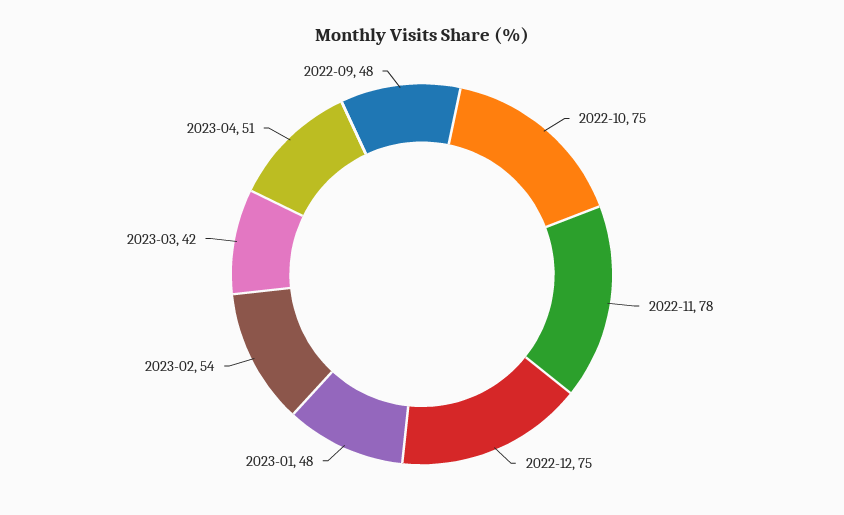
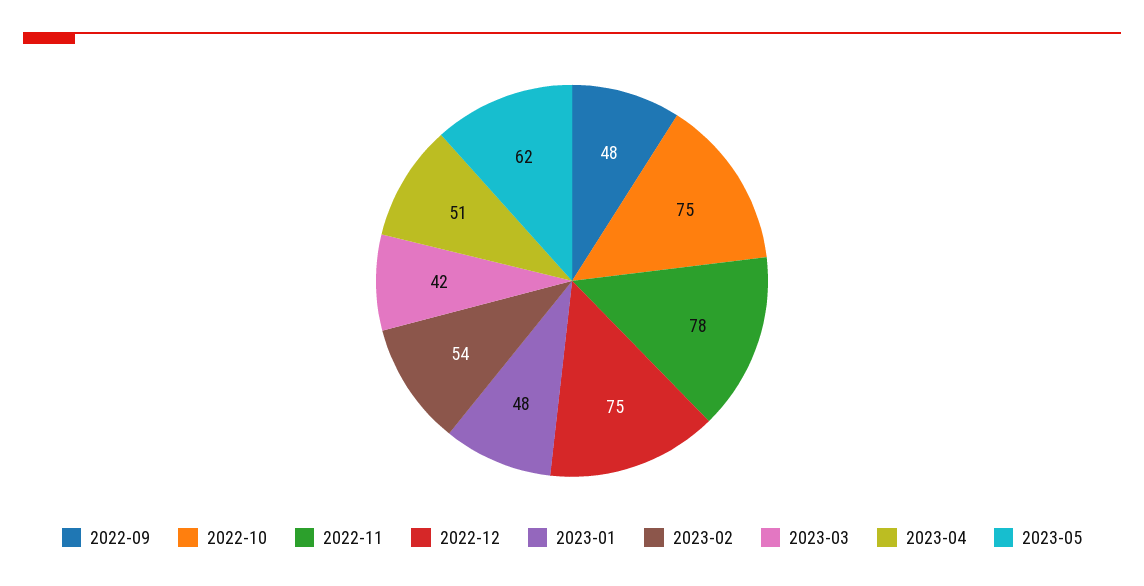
2023-05: none -> 62

